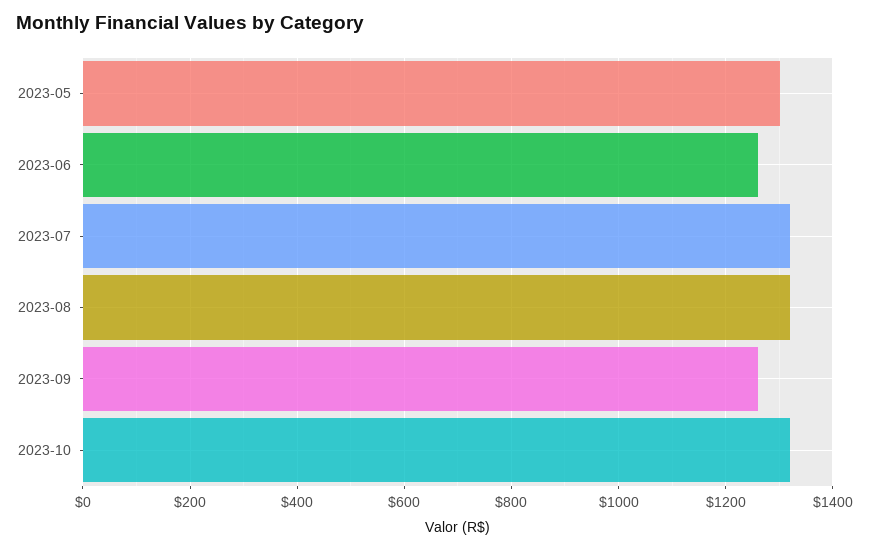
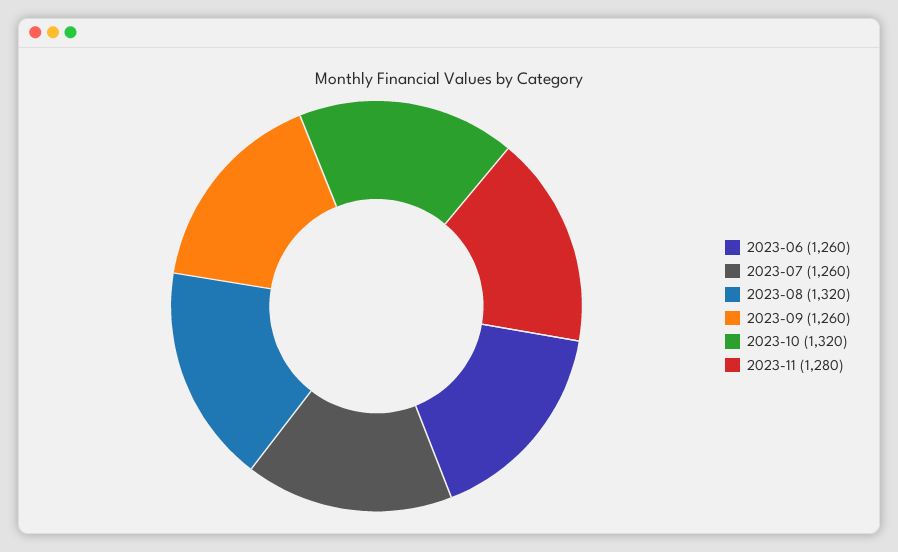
2023-05: 1300 -> none
2023-07: 1320 -> 1260
2023-11: none -> 1280

